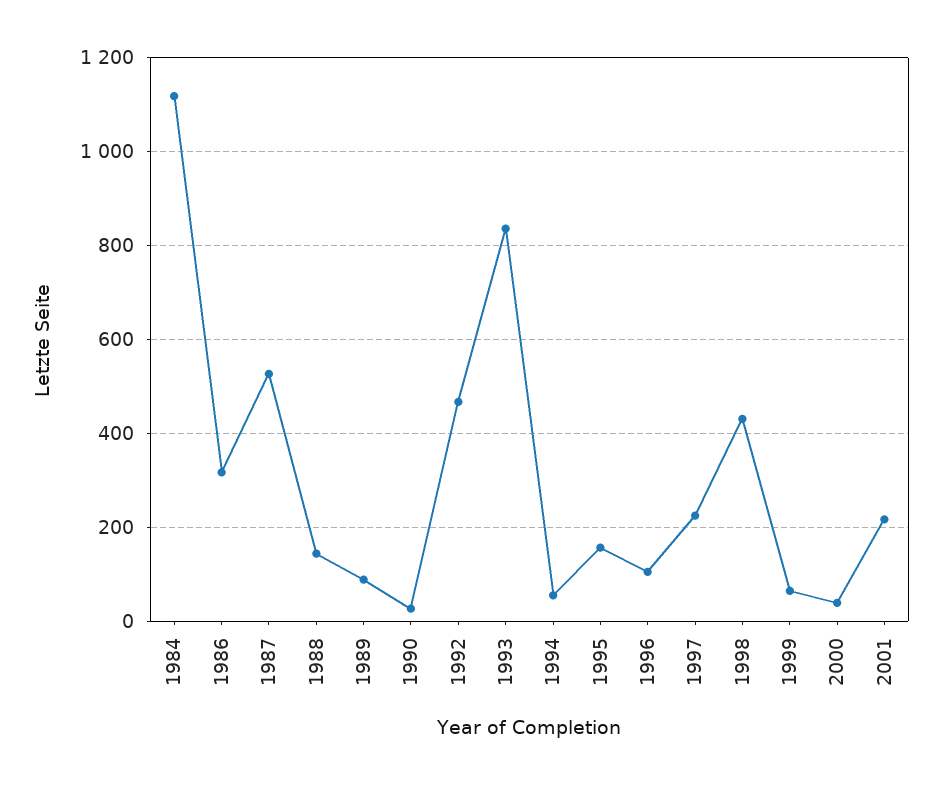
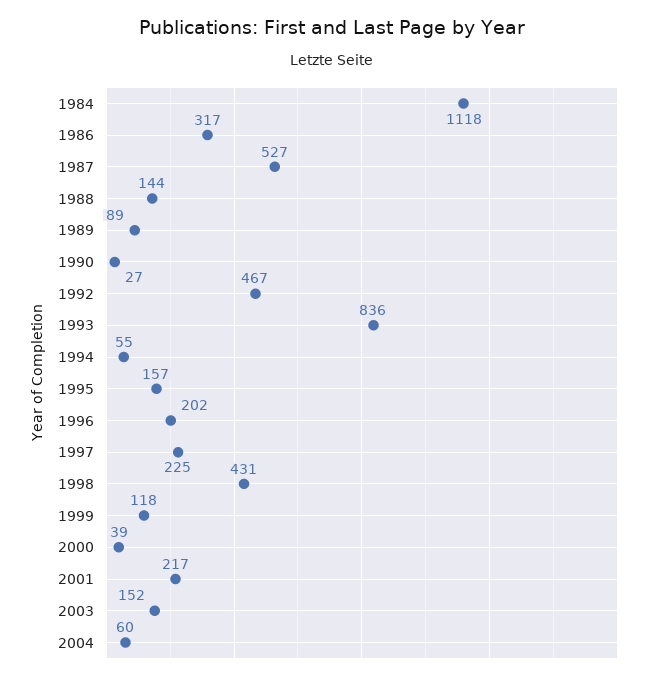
1996: 100 -> 202
1999: 60 -> 118
2003: none -> 152
2004: none -> 60

